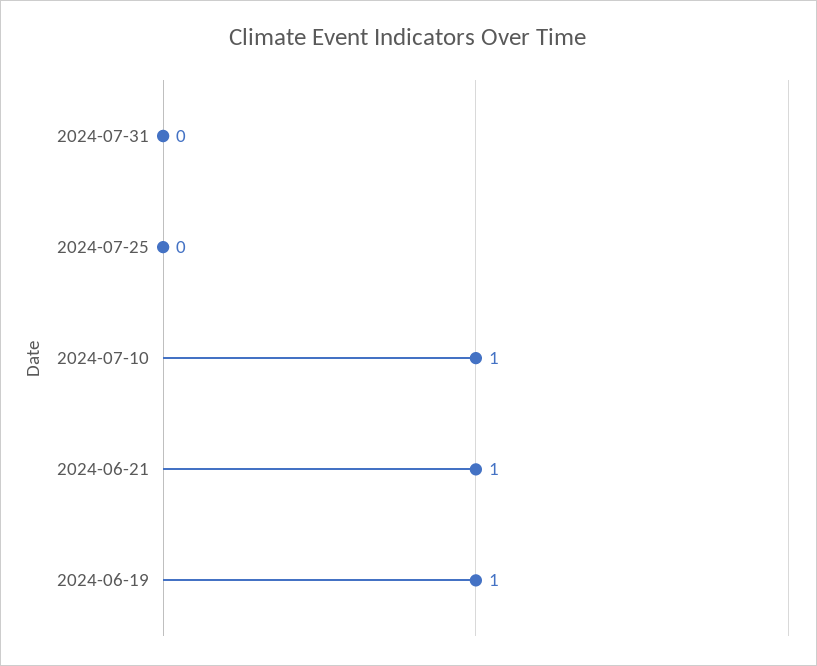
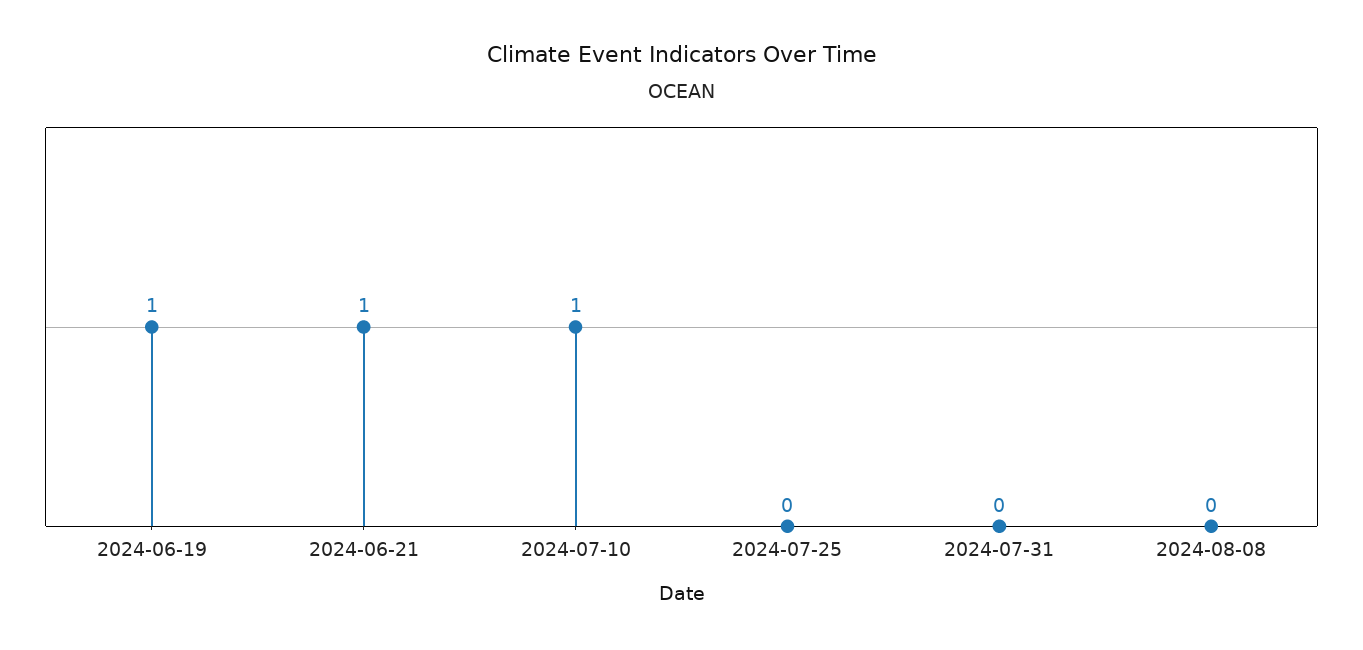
2024-08-08: none -> 0

